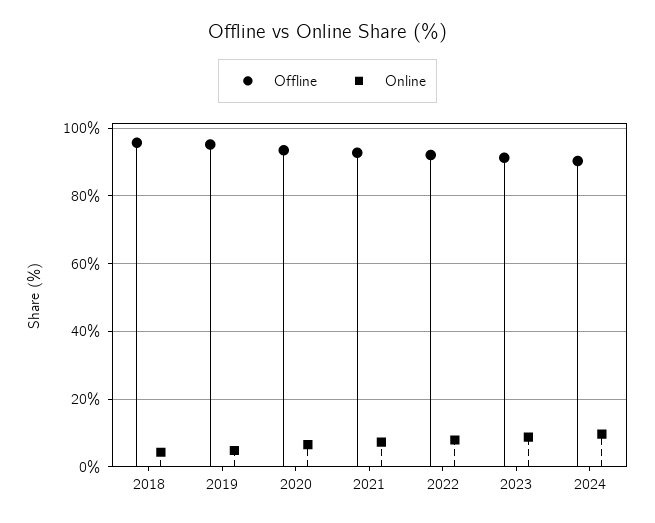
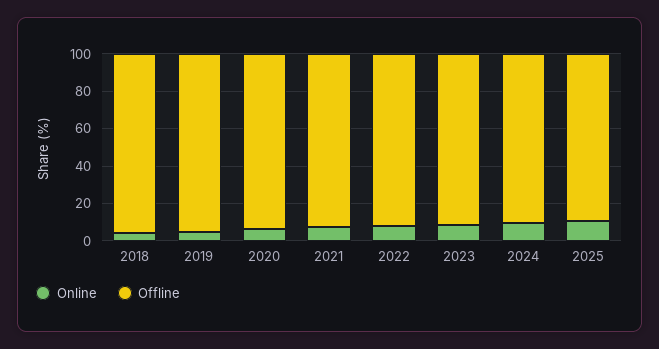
Online, 2025: none -> 10
Offline, 2025: none -> 90

